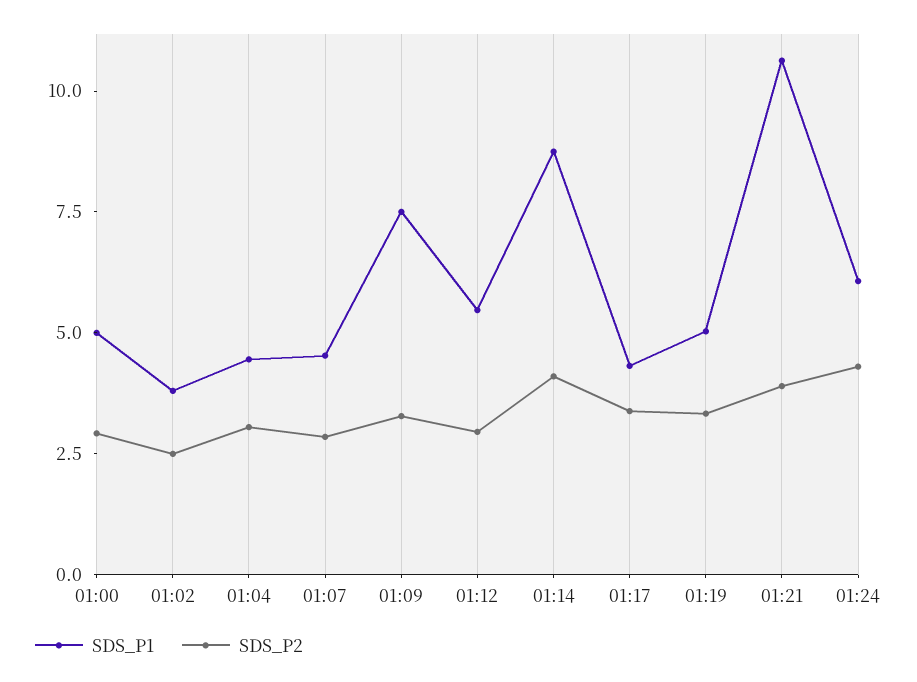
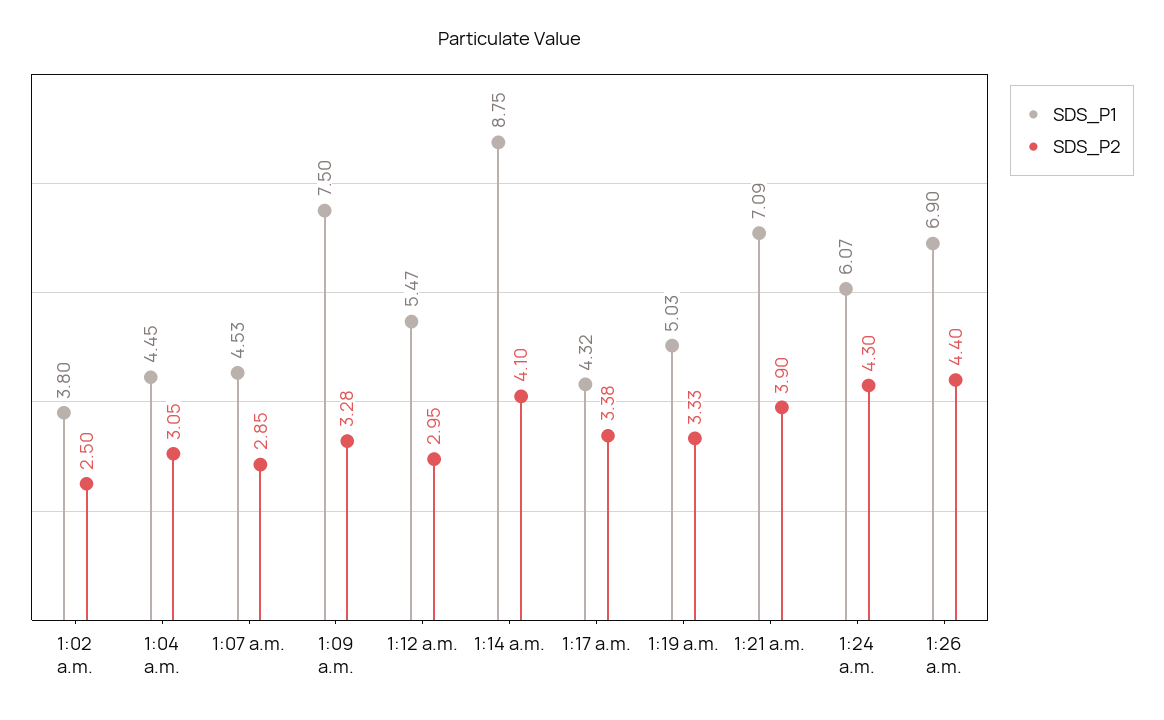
SDS_P1, 01:00: 5 -> none
SDS_P2, 01:00: 3 -> none
SDS_P1, 01:21: 10.5 -> 7.09
SDS_P1, 1:26 a.m.: none -> 6.9
SDS_P2, 1:26 a.m.: none -> 4.4

